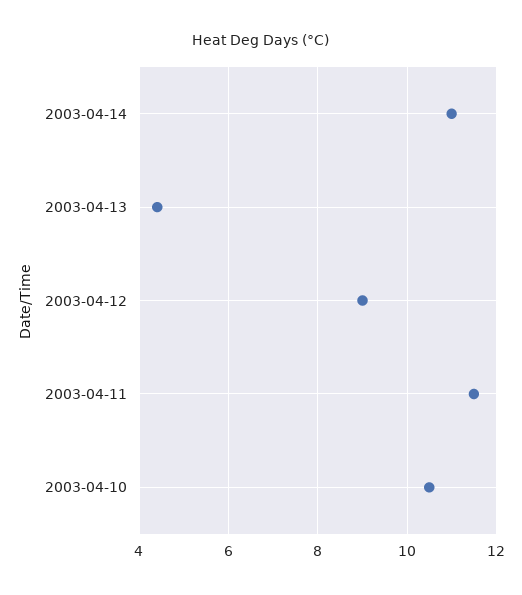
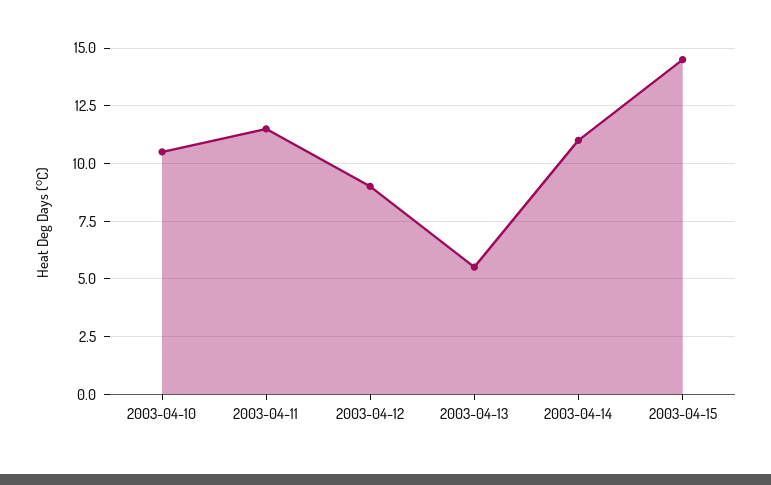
2003-04-13: 4.5 -> 5.5
2003-04-15: none -> 14.5

